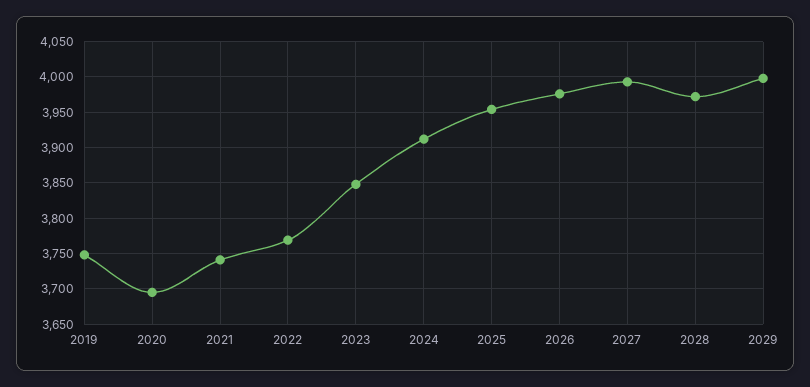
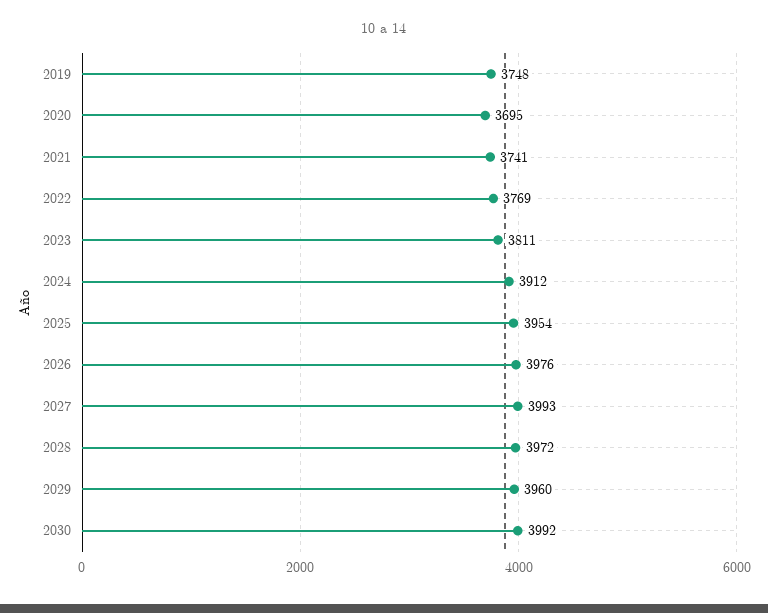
2023: 3850 -> 3811
2029: 4000 -> 3960
2030: none -> 3992

